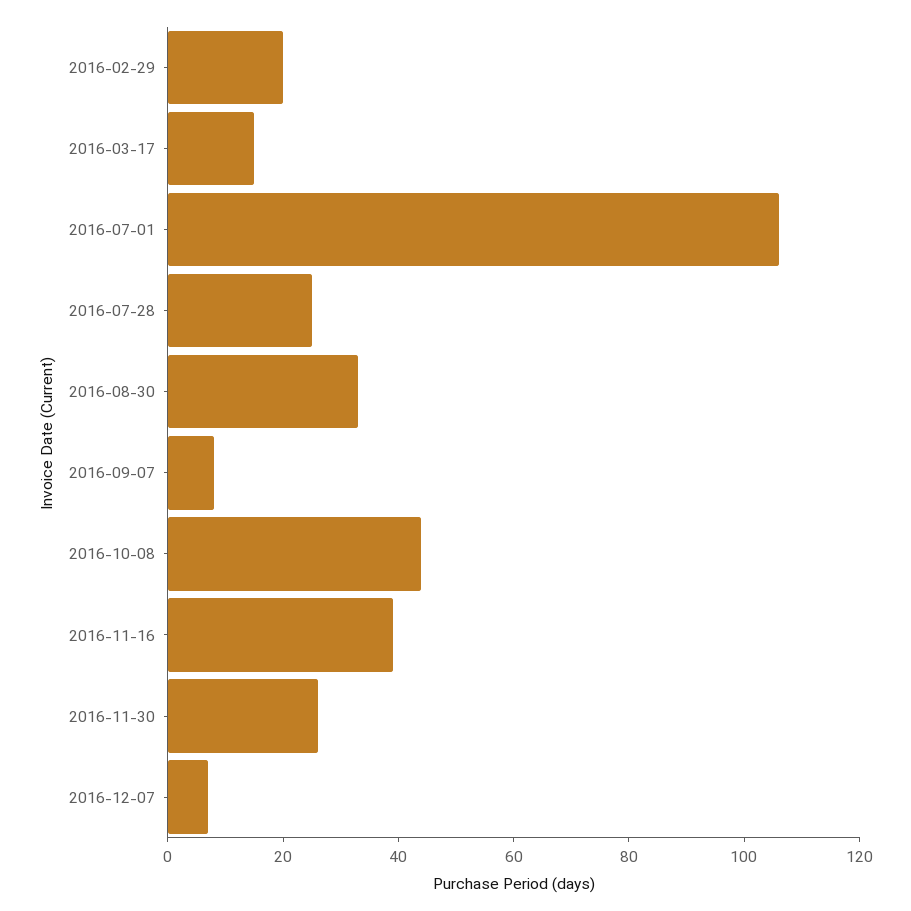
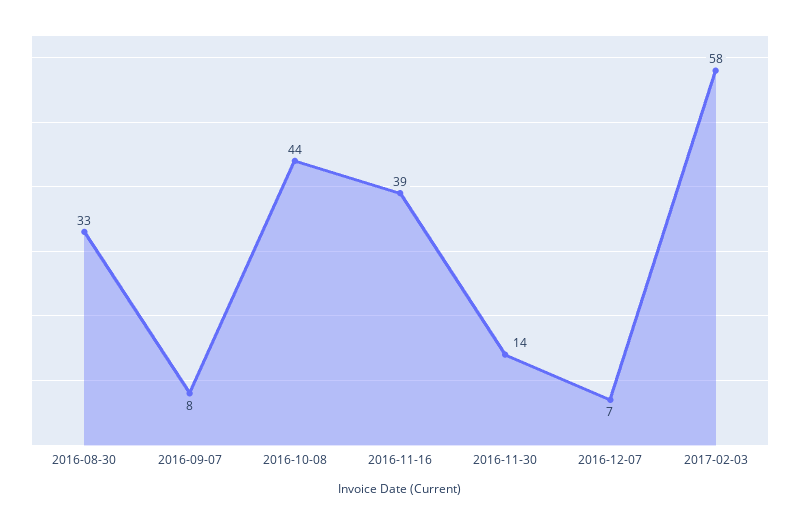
2016-02-29: 20 -> none
2016-03-17: 15 -> none
2016-07-01: 105 -> none
2016-07-28: 25 -> none
2016-11-30: 25 -> 14
2017-02-03: none -> 58

